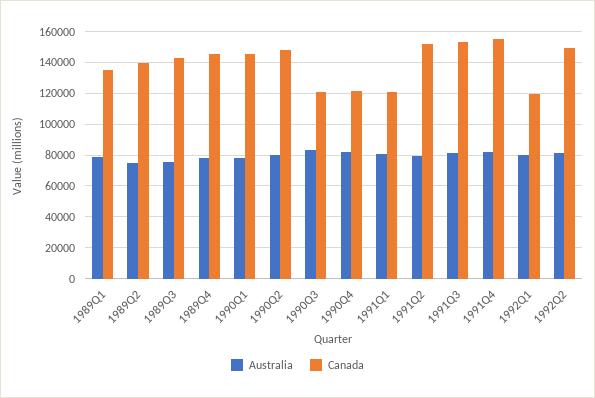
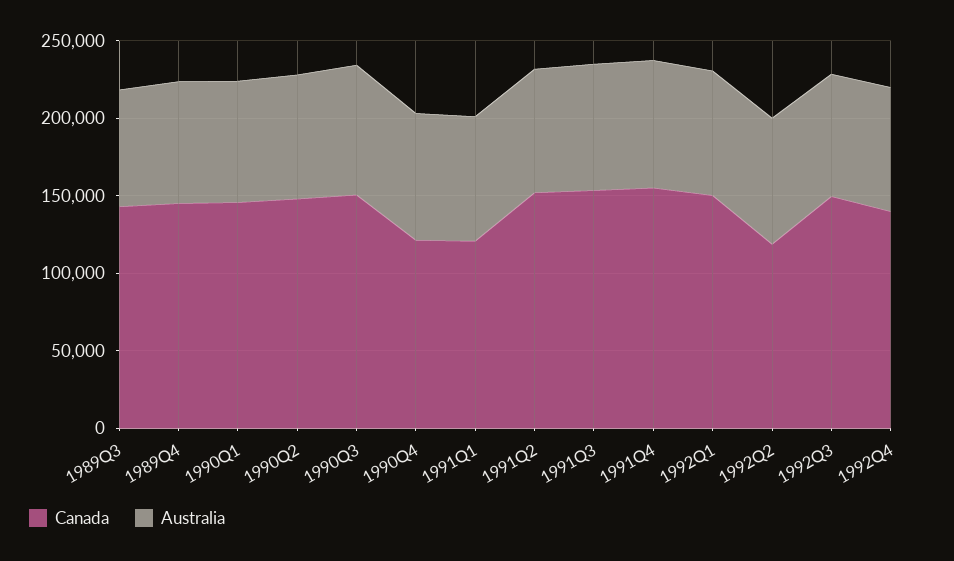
Australia, 1989Q1: 80000 -> none
Canada, 1989Q1: 135000 -> none
Australia, 1989Q2: 75000 -> none
Canada, 1989Q2: 140000 -> none
Canada, 1990Q3: 120000 -> 150000
Canada, 1992Q1: 120000 -> 150000
Canada, 1992Q2: 150000 -> 120000
Canada, 1992Q3: none -> 150000
Australia, 1992Q3: none -> 80000
Canada, 1992Q4: none -> 140000
Australia, 1992Q4: none -> 80000

